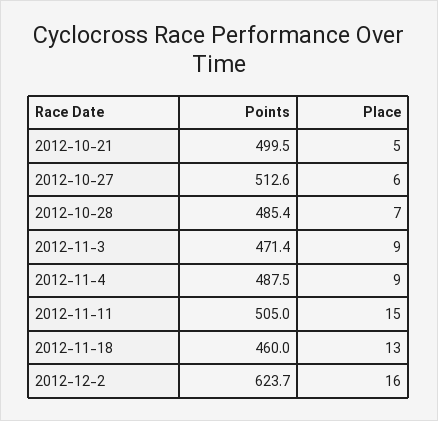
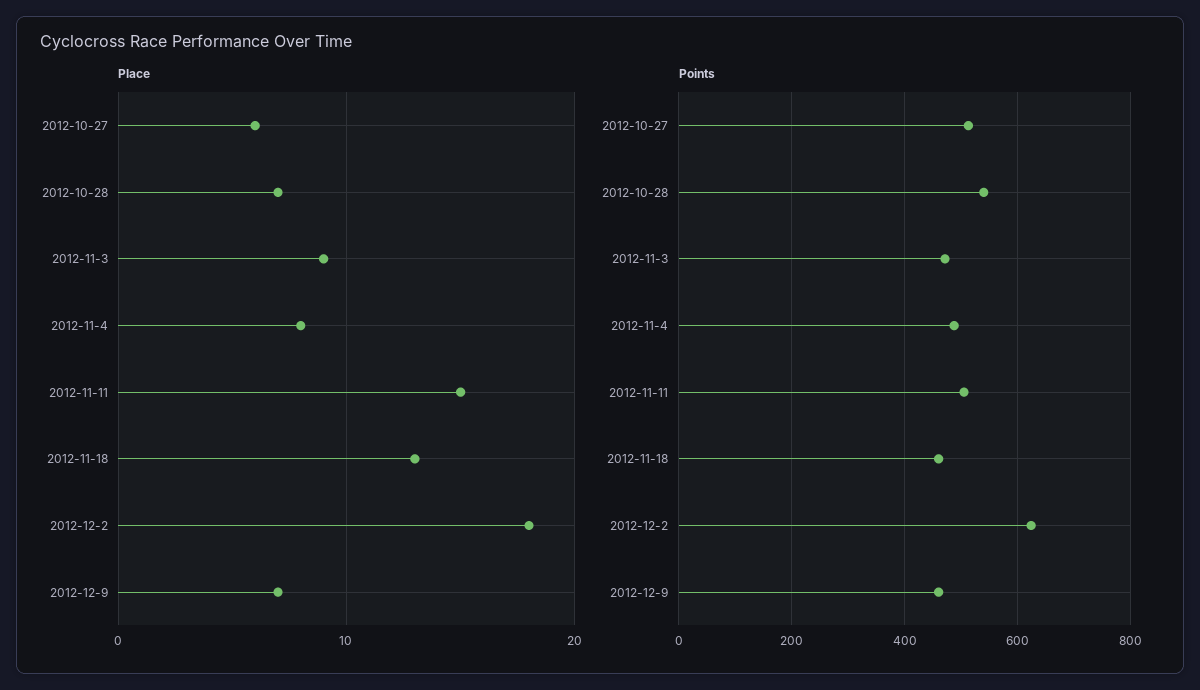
Points, 2012-10-21: 499.5 -> none
Place, 2012-10-21: 5 -> none
Points, 2012-10-28: 485.4 -> 540
Place, 2012-11-4: 9 -> 8
Place, 2012-12-2: 16 -> 18
Place, 2012-12-9: none -> 7
Points, 2012-12-9: none -> 460

